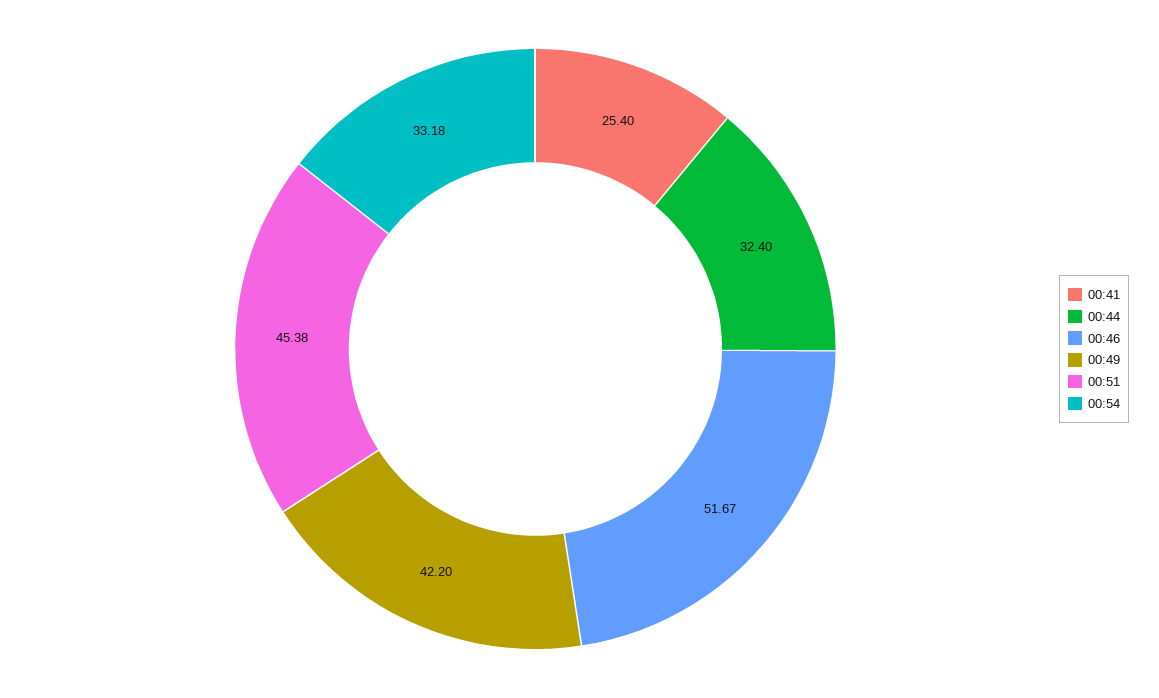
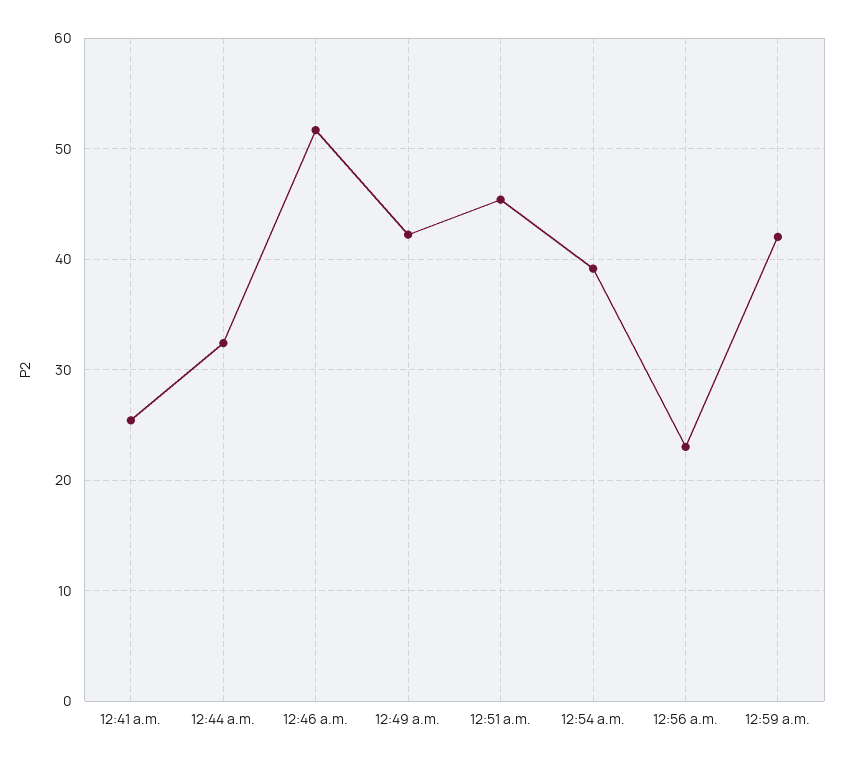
00:54: 33.18 -> 39
12:56 a.m.: none -> 23
12:59 a.m.: none -> 42

